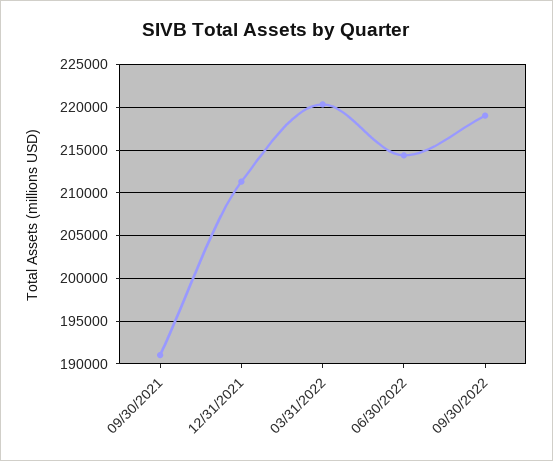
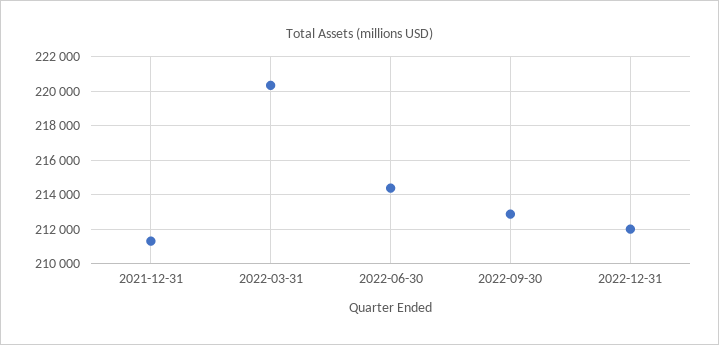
09/30/2021: 191000 -> none
09/30/2022: 219000 -> 213000
2022-12-31: none -> 212000

